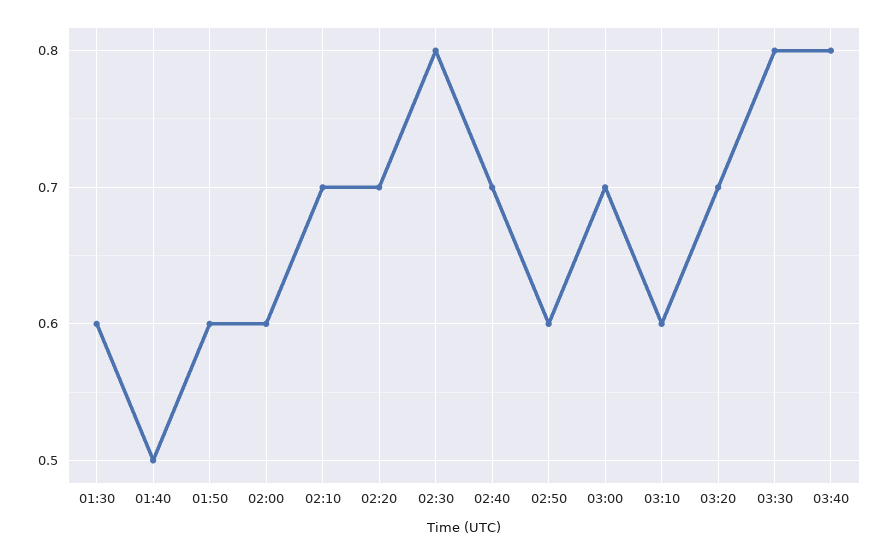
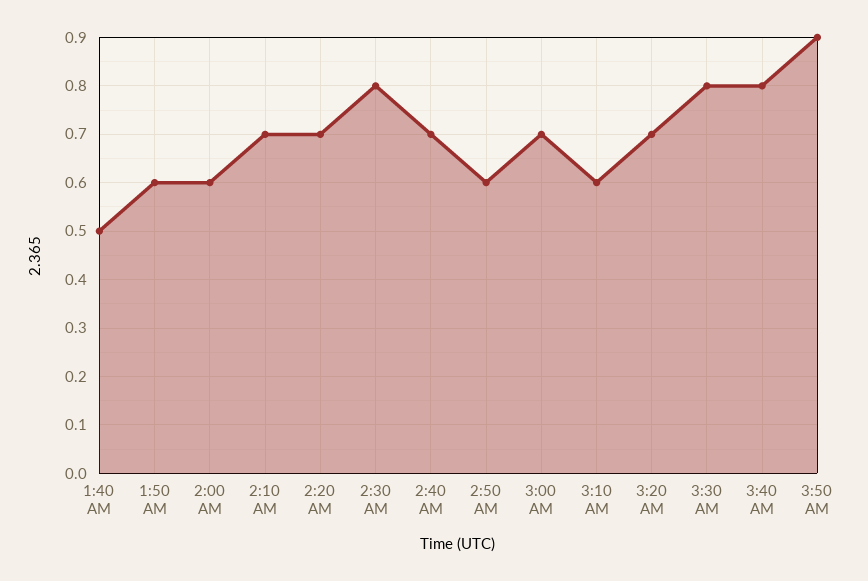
01:30: 0.6 -> none
3:50 AM: none -> 0.9

